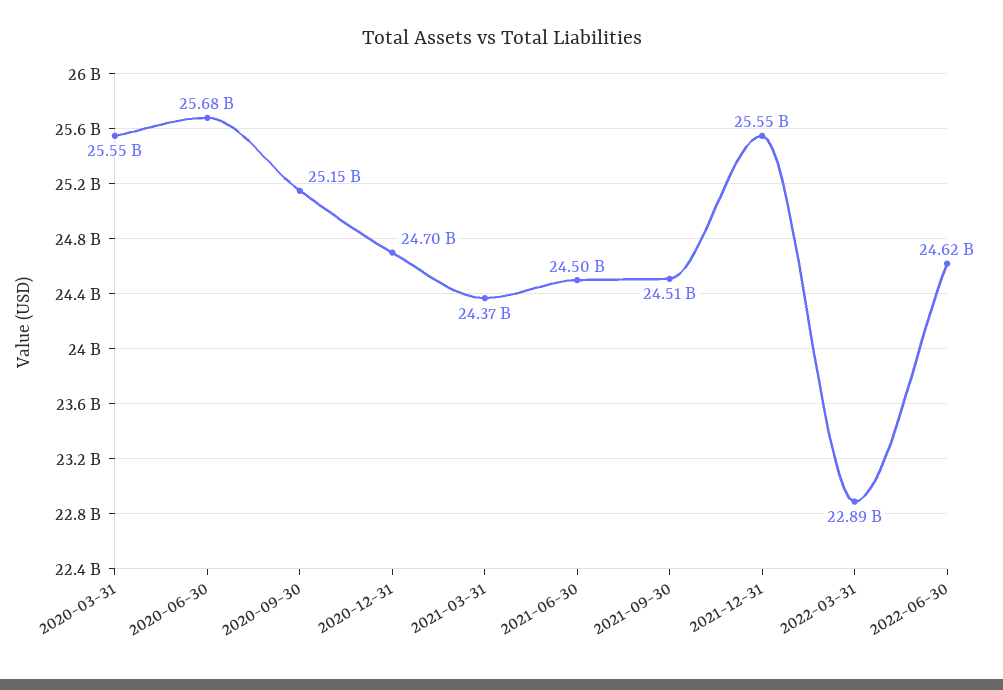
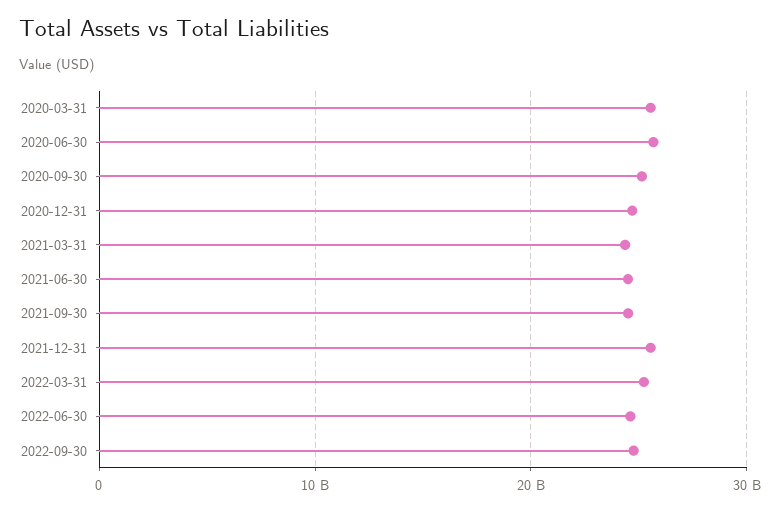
2022-03-31: 22890000000 -> 25000000000
2022-09-30: none -> 25000000000

